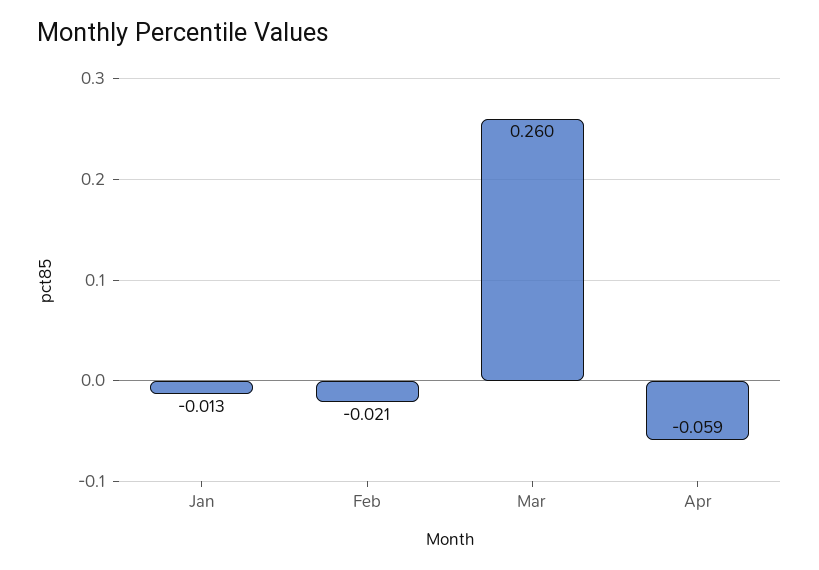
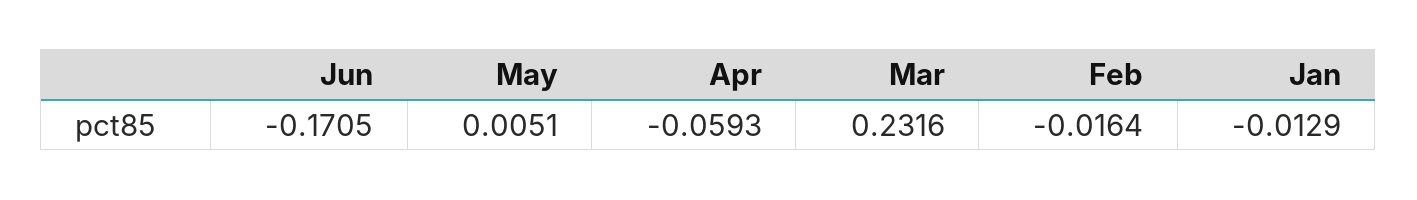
Feb: -0.021 -> -0.0164
Mar: 0.26 -> 0.2316
Jun: none -> -0.1705
May: none -> 0.0051

